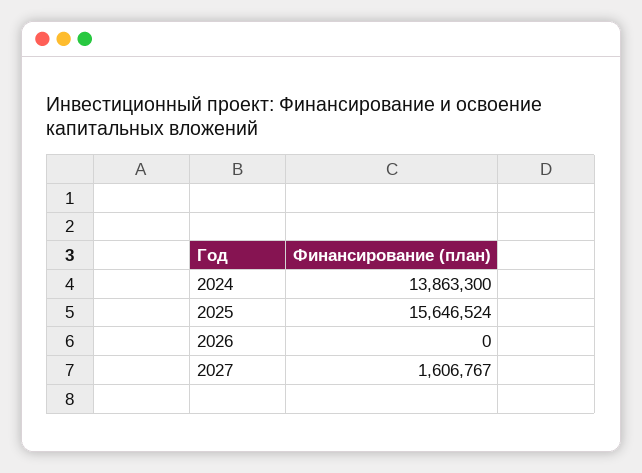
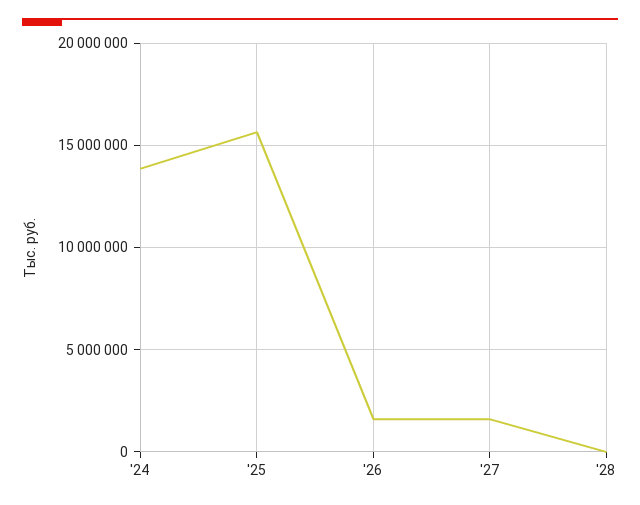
2026: 0 -> 1500000
'28: none -> 0

